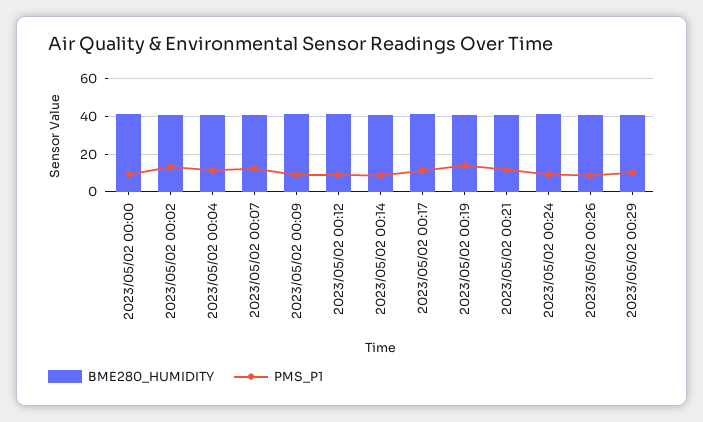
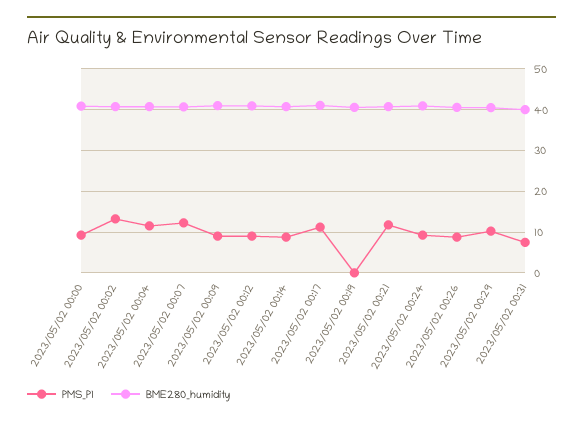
PMS_P1, 2023/05/02 00:19: 15 -> 0
PMS_P1, 2023/05/02 00:31: none -> 8
BME280_HUMIDITY, 2023/05/02 00:31: none -> 40

